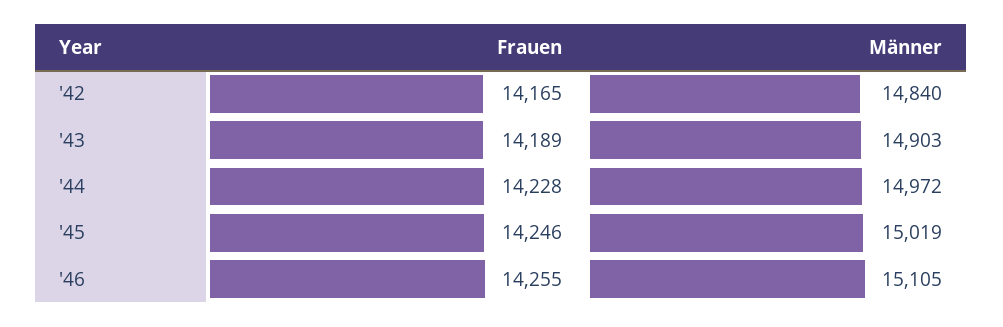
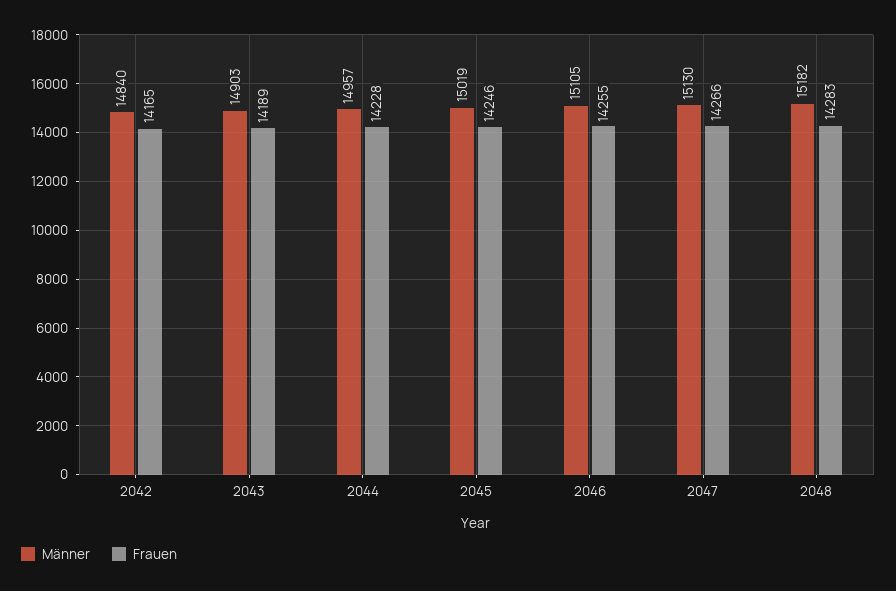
Männer, '44: 14972 -> 14957
Männer, 2047: none -> 15130
Frauen, 2047: none -> 14266
Männer, 2048: none -> 15182
Frauen, 2048: none -> 14283

